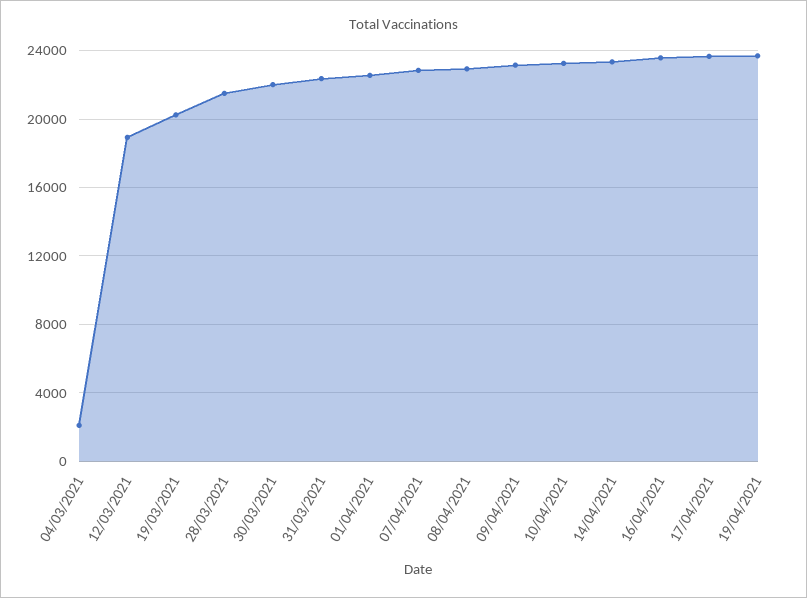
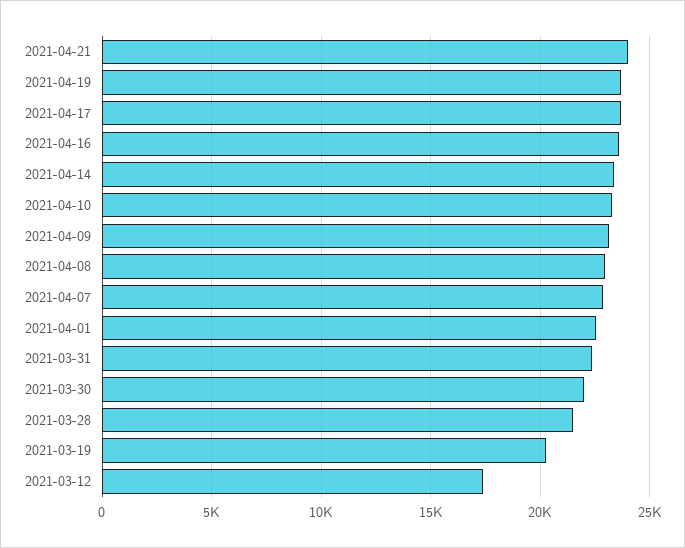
04/03/2021: 2000 -> none
12/03/2021: 19000 -> 17500
2021-04-21: none -> 24000

